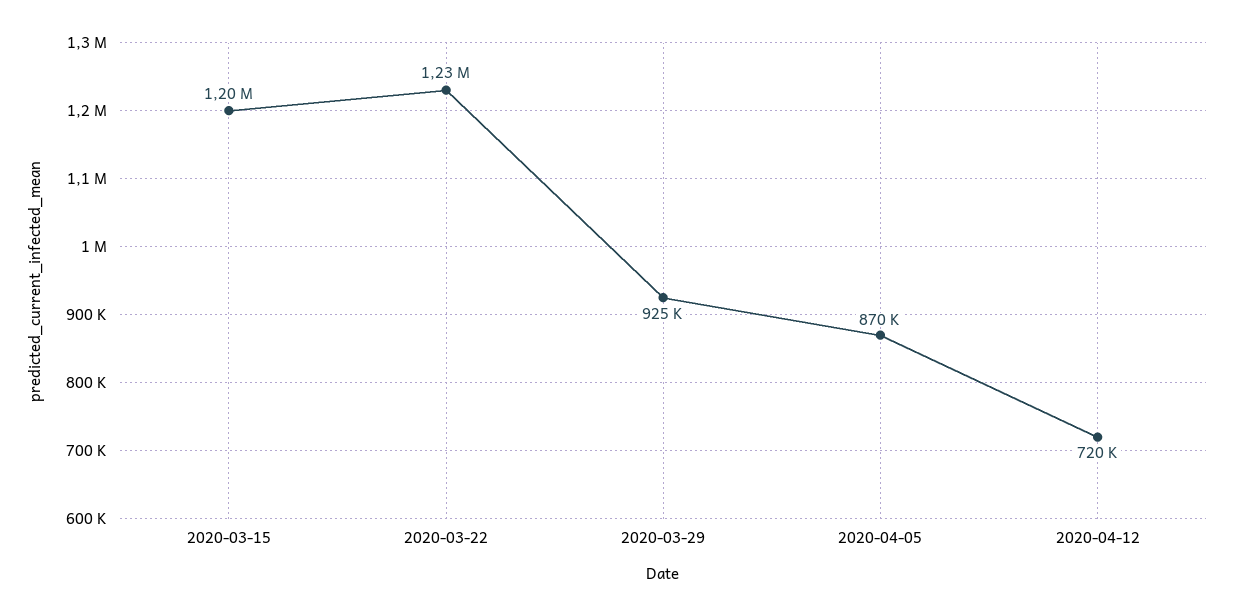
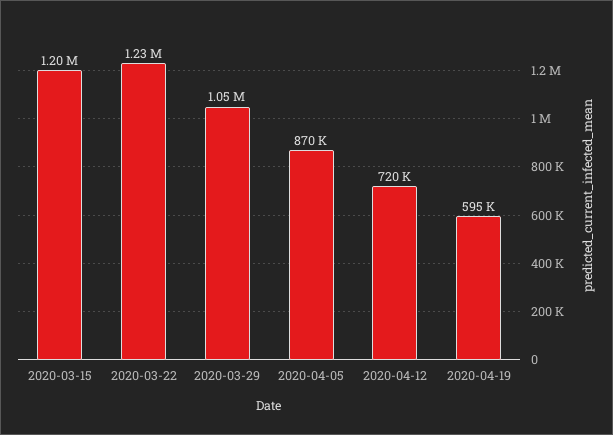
2020-03-29: 925000 -> 1050000
2020-04-19: none -> 595000

